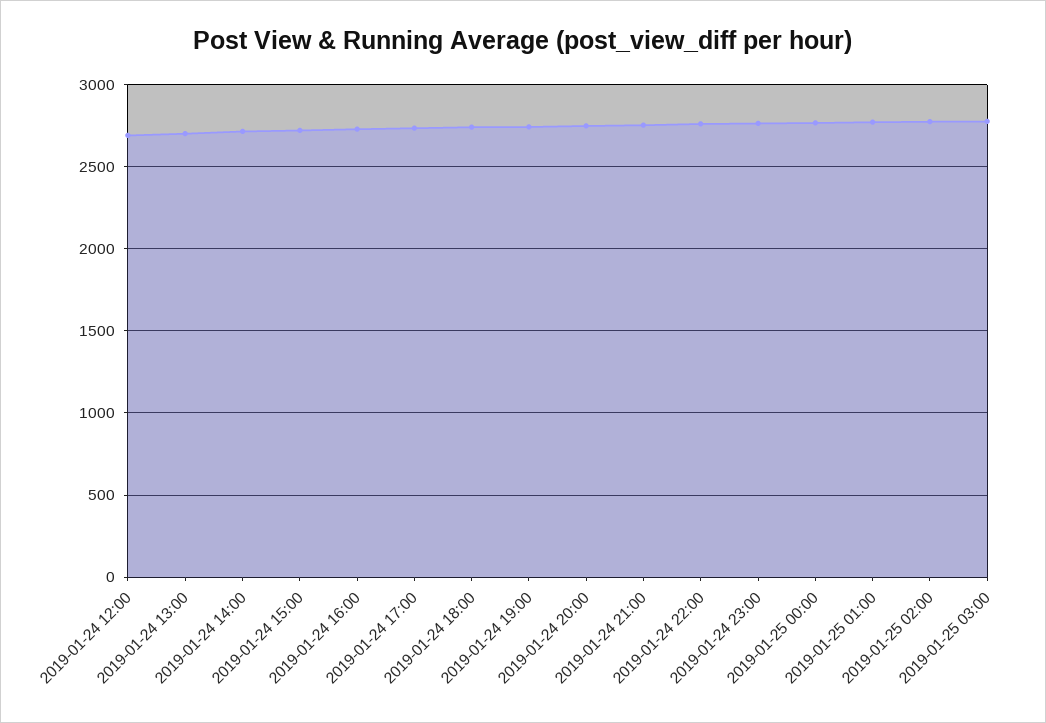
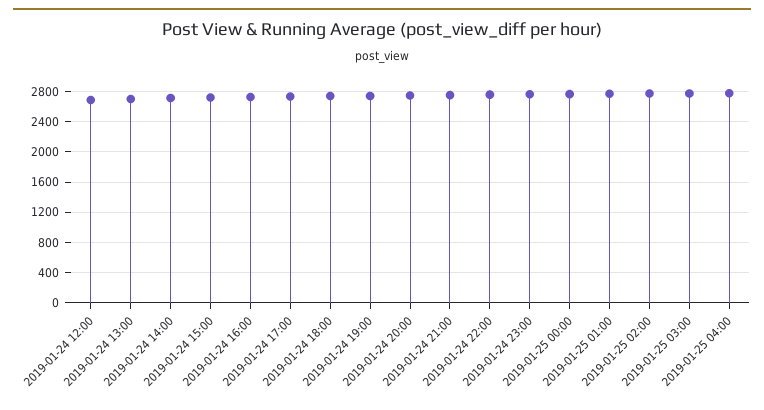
2019-01-25 04:00: none -> 2800

